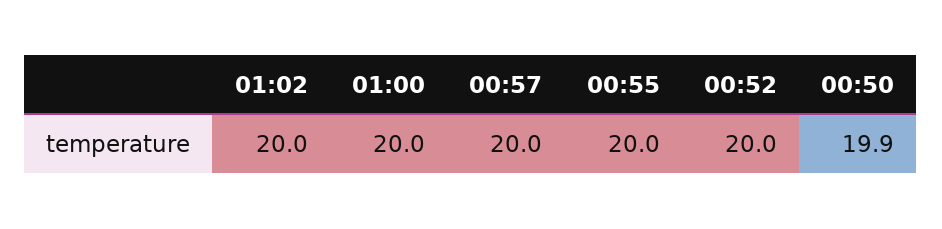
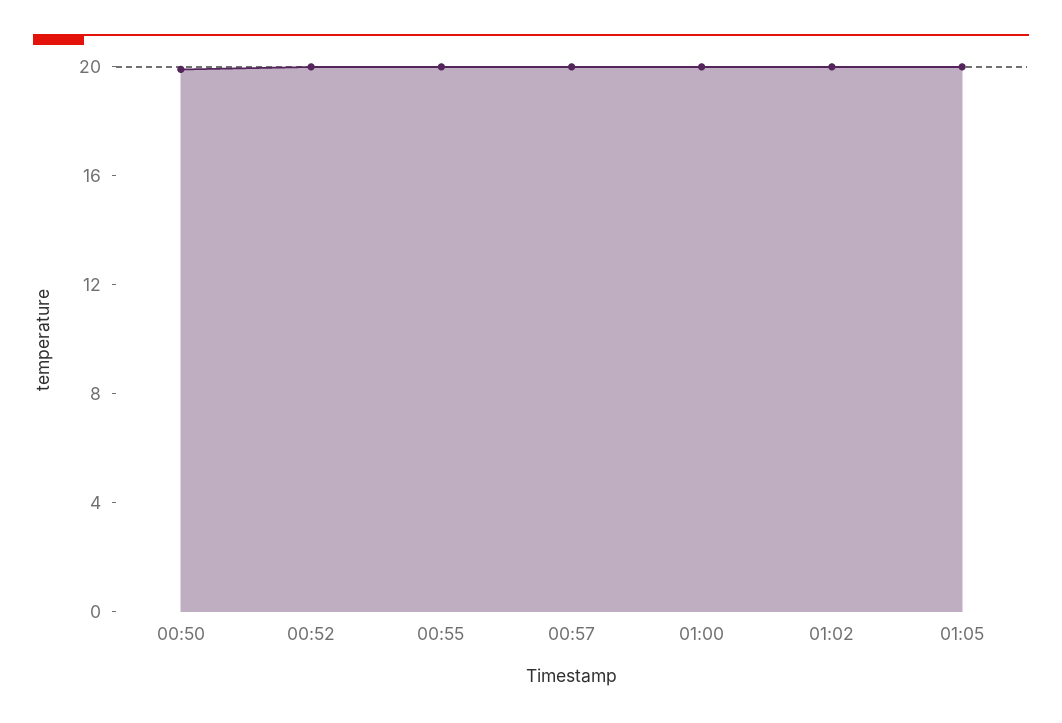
01:05: none -> 20

